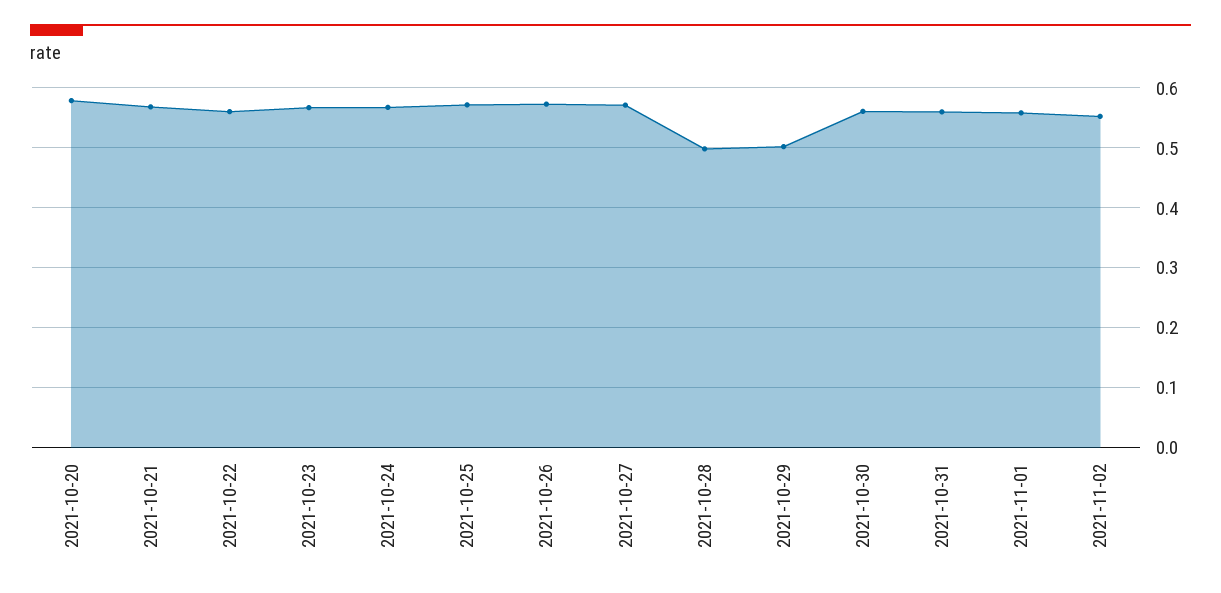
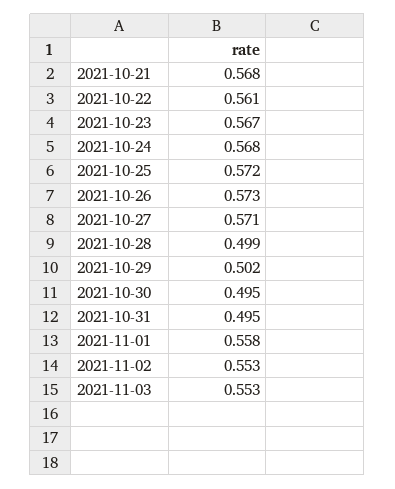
2021-10-20: 0.58 -> none
2021-10-30: 0.56 -> 0.495
2021-10-31: 0.56 -> 0.495
2021-11-03: none -> 0.553

